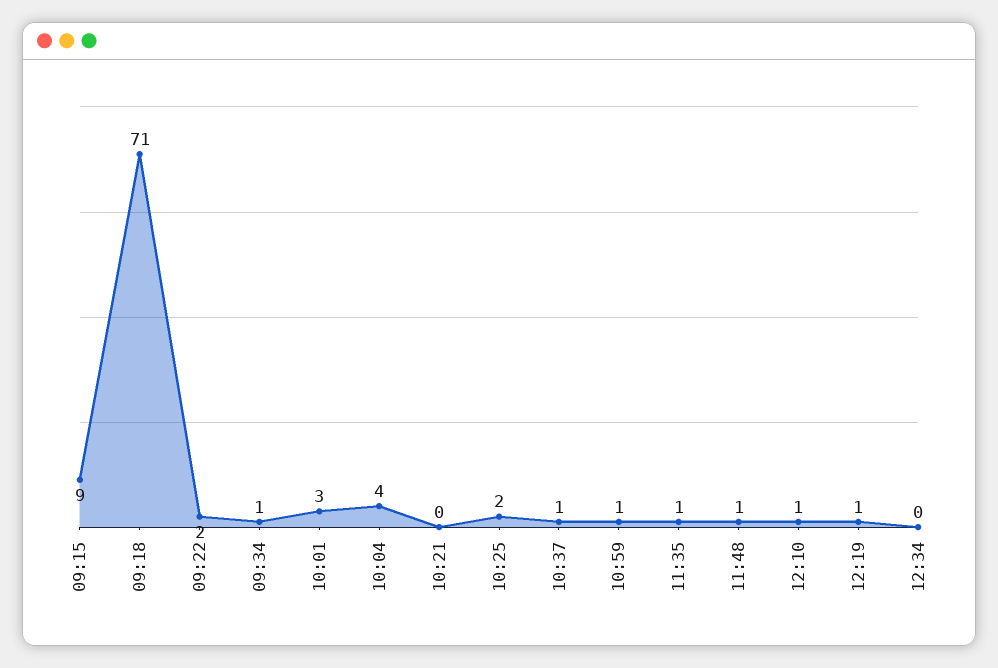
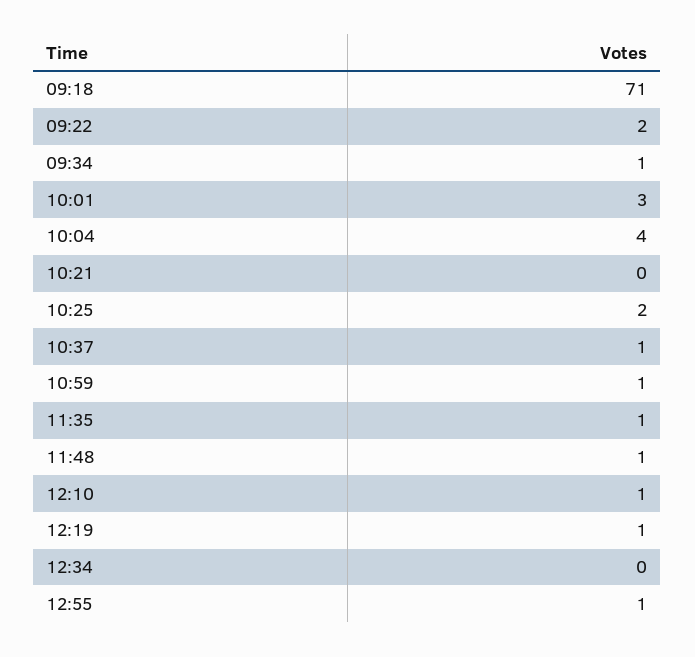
09:15: 9 -> none
12:55: none -> 1

